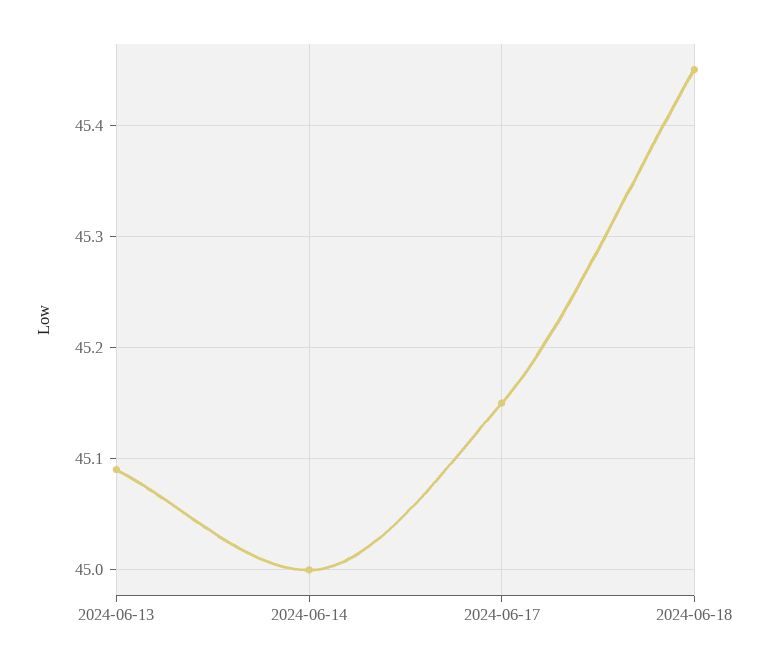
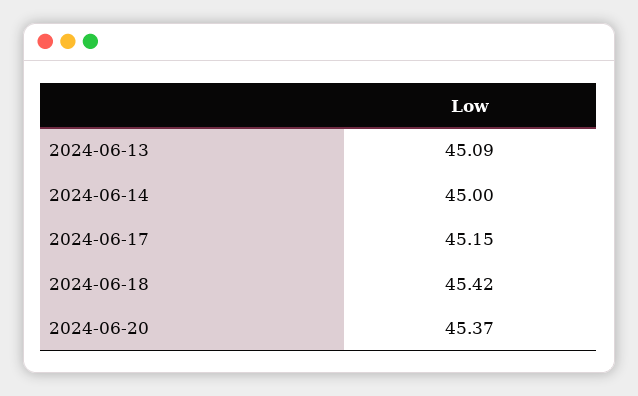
2024-06-18: 45.45 -> 45.42
2024-06-20: none -> 45.37

